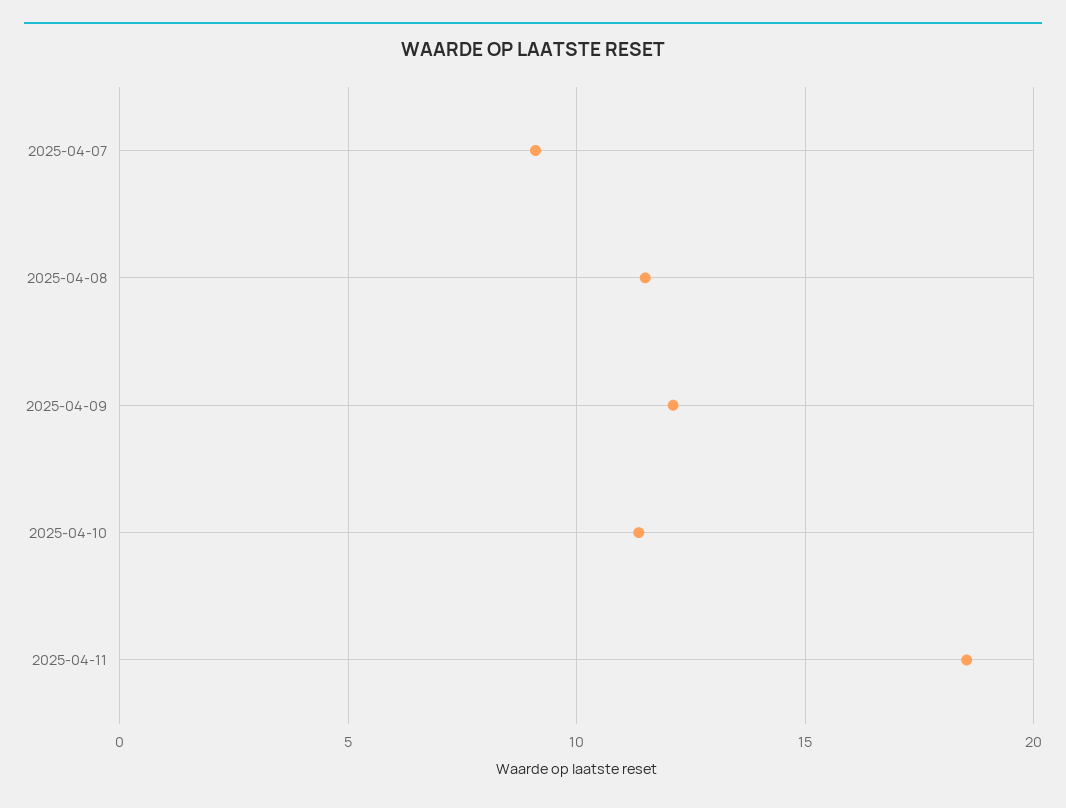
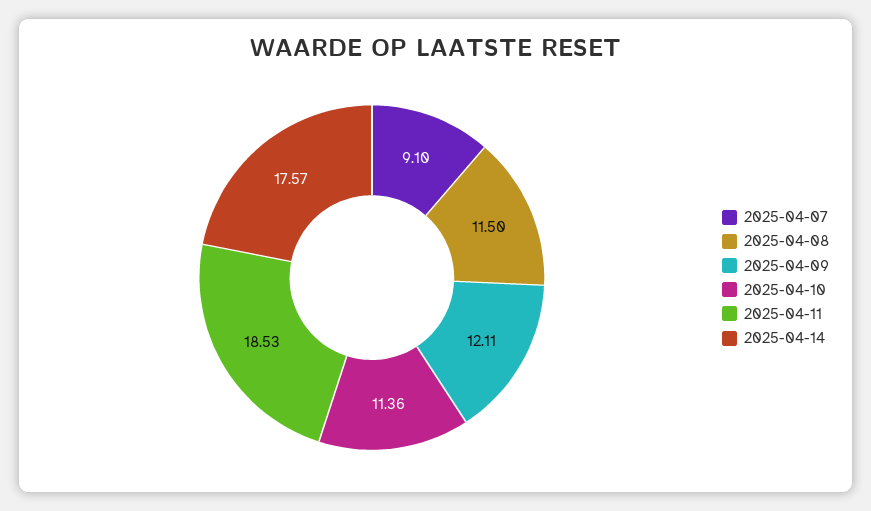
2025-04-14: none -> 17.57

